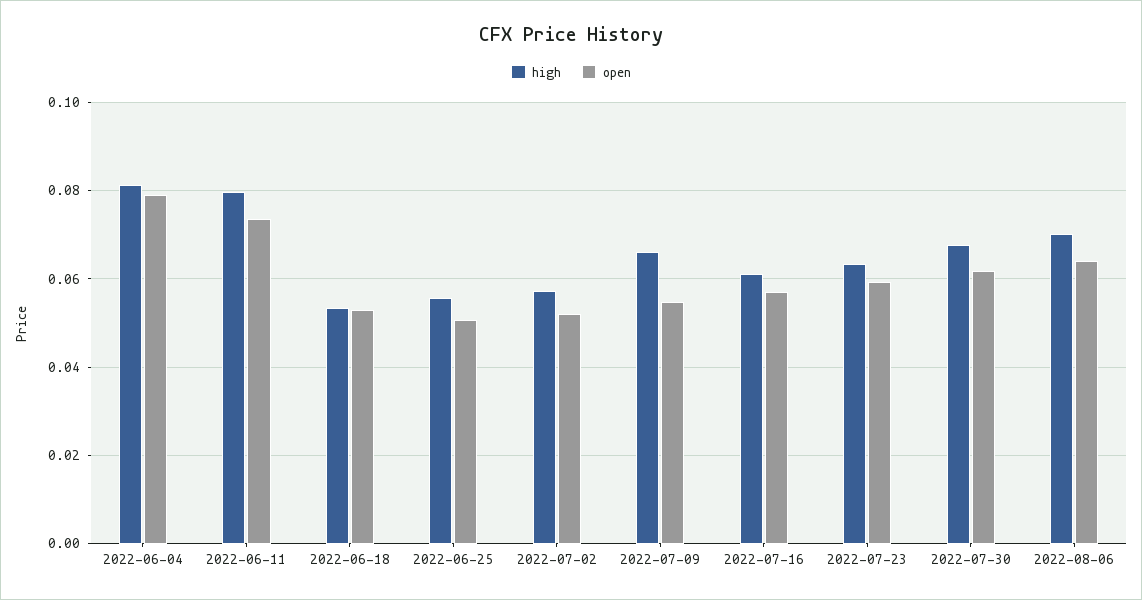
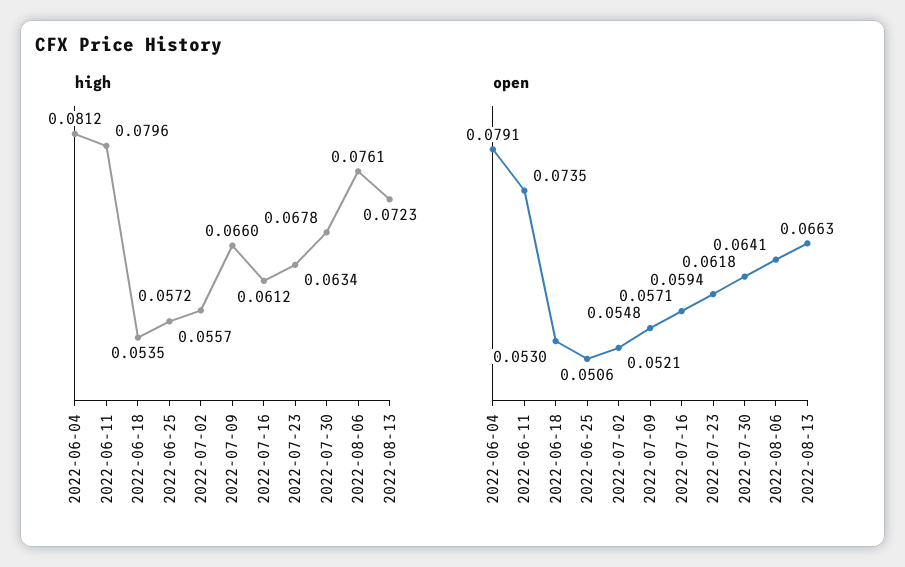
high, 2022-08-06: 0.07 -> 0.0761
high, 2022-08-13: none -> 0.0723
open, 2022-08-13: none -> 0.0663

